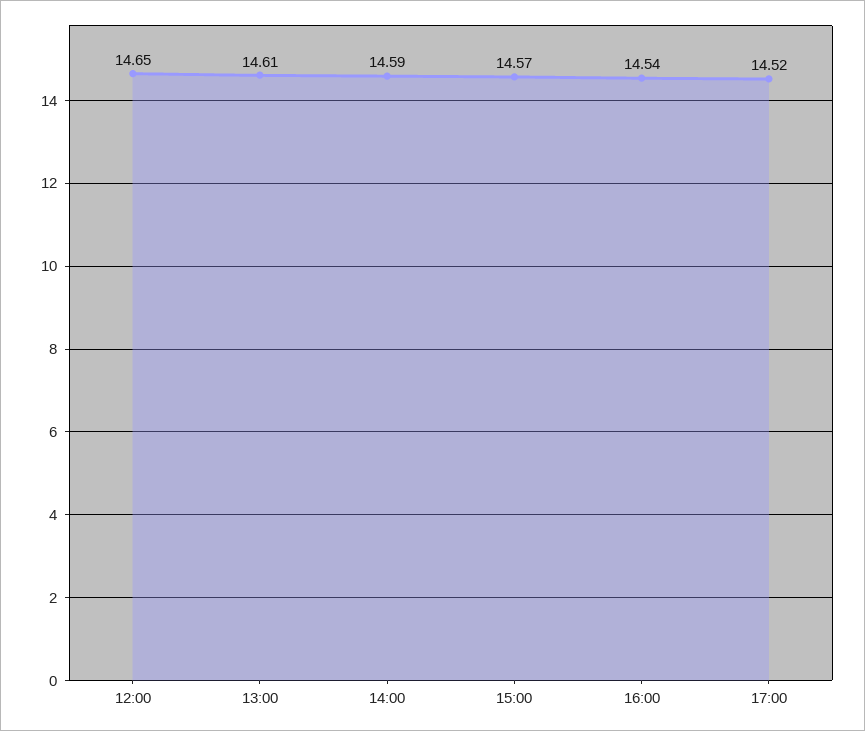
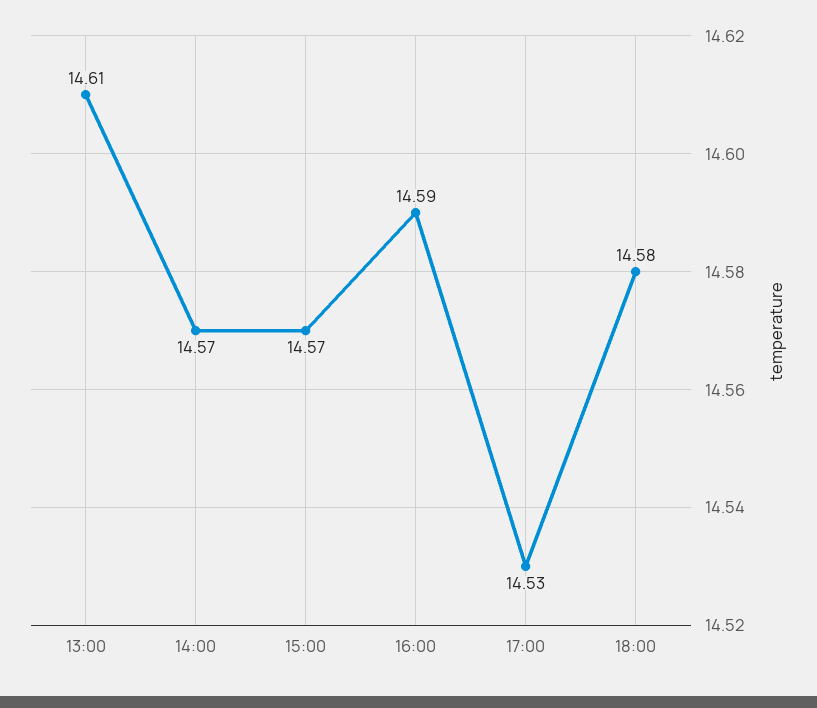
12:00: 14.65 -> none
14:00: 14.59 -> 14.57
16:00: 14.54 -> 14.59
17:00: 14.52 -> 14.53
18:00: none -> 14.58

